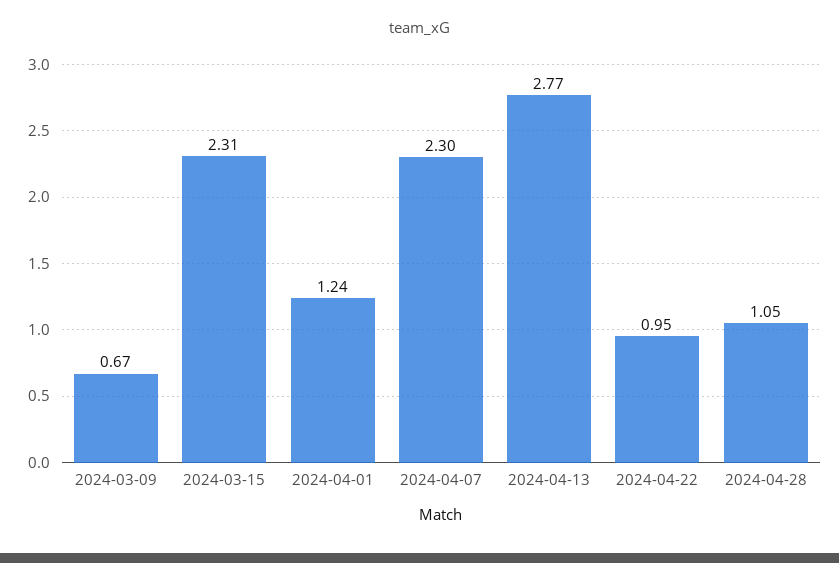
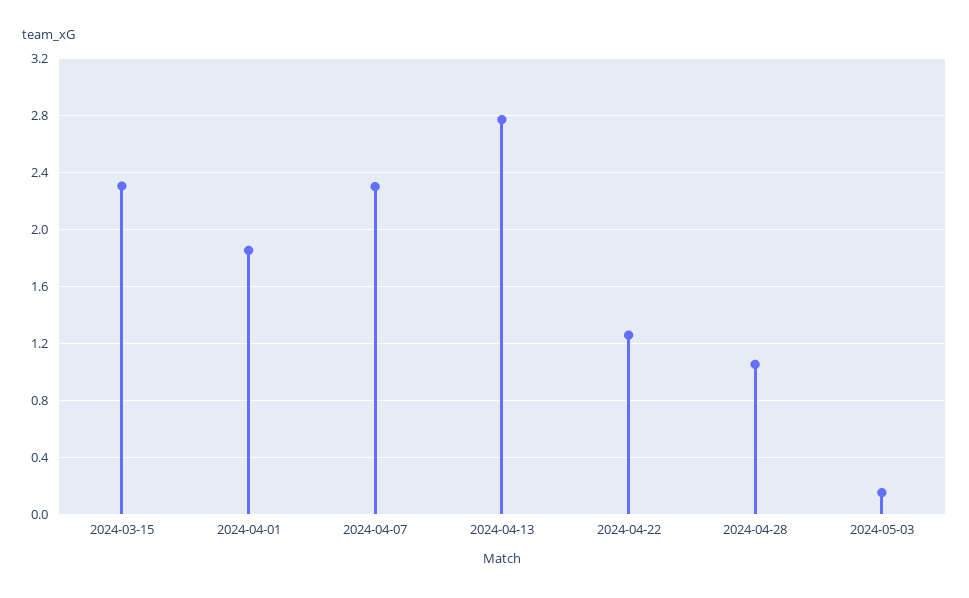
2024-03-09: 0.67 -> none
2024-04-01: 1.24 -> 1.85
2024-04-22: 0.95 -> 1.25
2024-05-03: none -> 0.15

